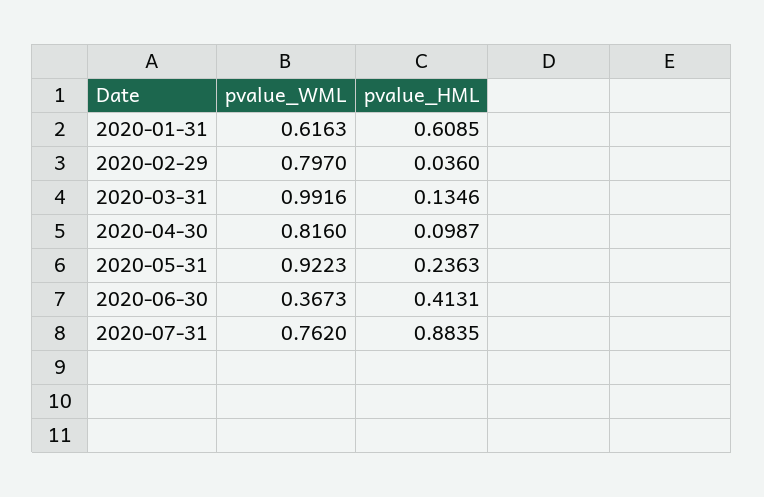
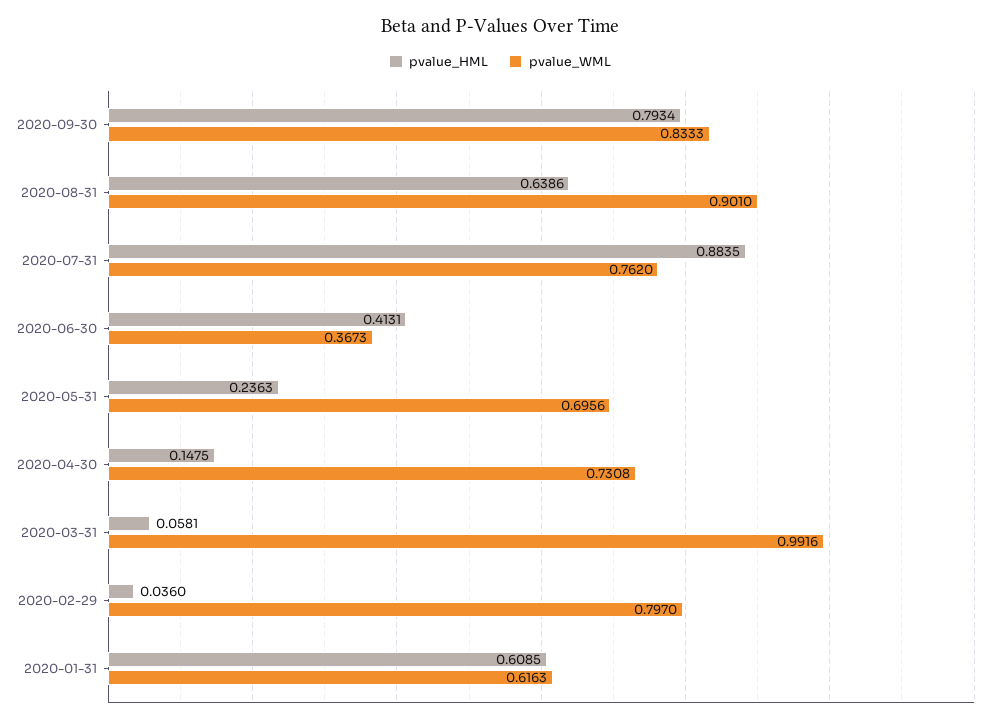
pvalue_HML, 2020-03-31: 0.1346 -> 0.0581
pvalue_WML, 2020-04-30: 0.816 -> 0.7308
pvalue_HML, 2020-04-30: 0.0987 -> 0.1475
pvalue_WML, 2020-05-31: 0.9223 -> 0.6956
pvalue_HML, 2020-09-30: none -> 0.7934
pvalue_WML, 2020-09-30: none -> 0.8333
pvalue_HML, 2020-08-31: none -> 0.6386
pvalue_WML, 2020-08-31: none -> 0.901

